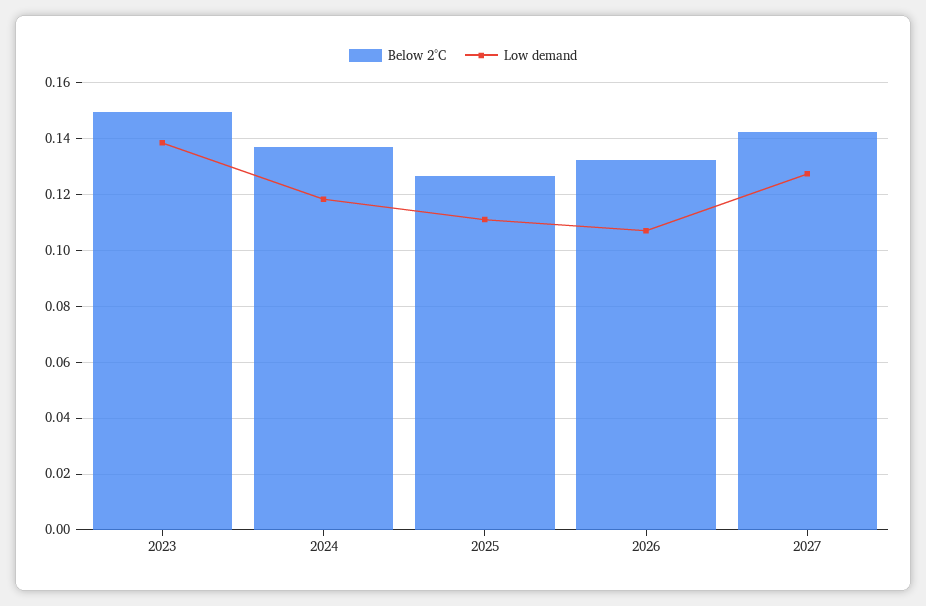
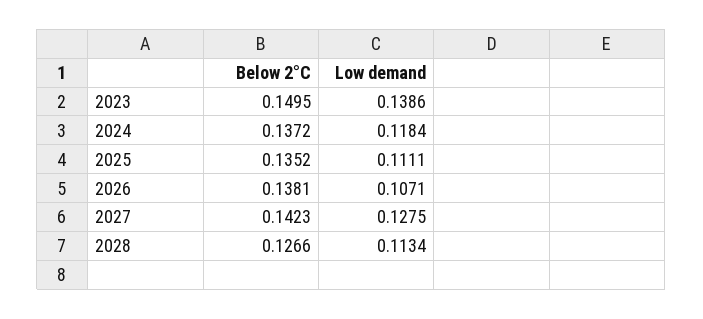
Below 2°C, 2025: 0.1275 -> 0.1352
Below 2°C, 2026: 0.1325 -> 0.1381
Below 2°C, 2028: none -> 0.1266
Low demand, 2028: none -> 0.1134

